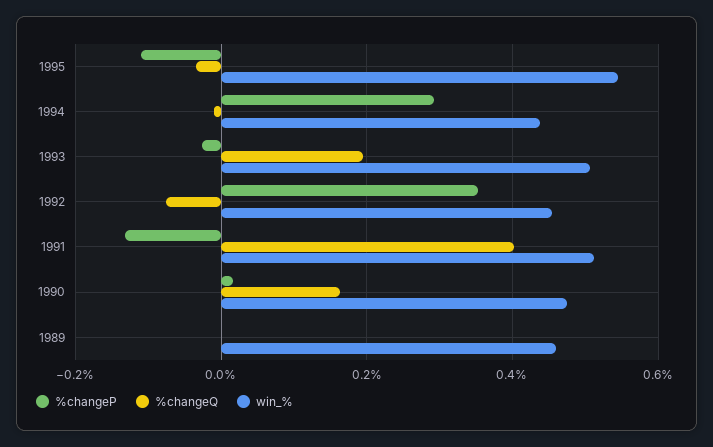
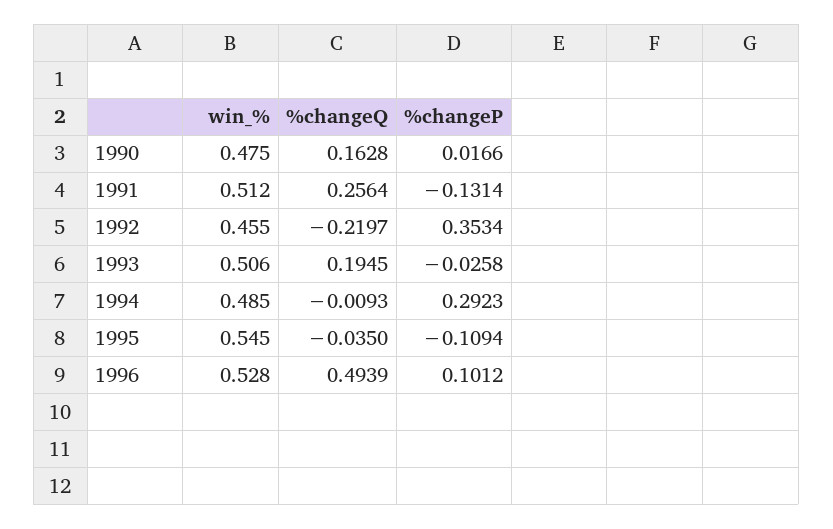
win_%, 1994: 0.44 -> 0.485
%changeQ, 1992: -0.08 -> -0.2197
%changeQ, 1991: 0.4 -> 0.2564
%changeP, 1989: 0 -> none
%changeQ, 1989: 0 -> none
win_%, 1989: 0.46 -> none
win_%, 1996: none -> 0.528
%changeQ, 1996: none -> 0.4939
%changeP, 1996: none -> 0.1012

